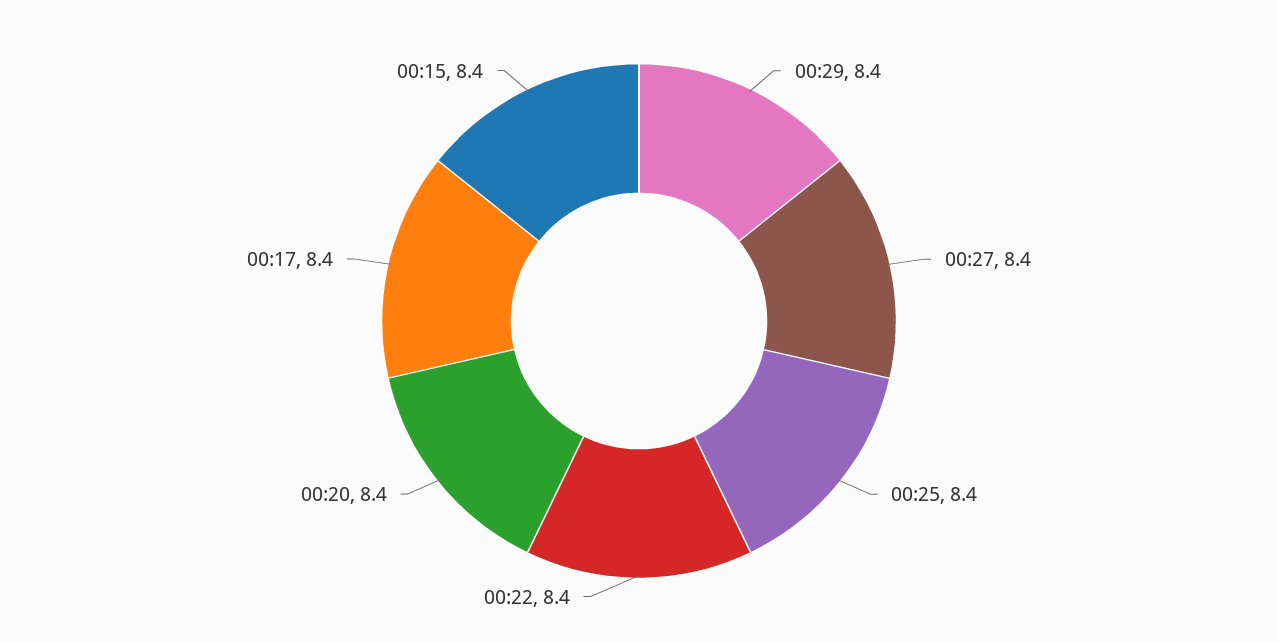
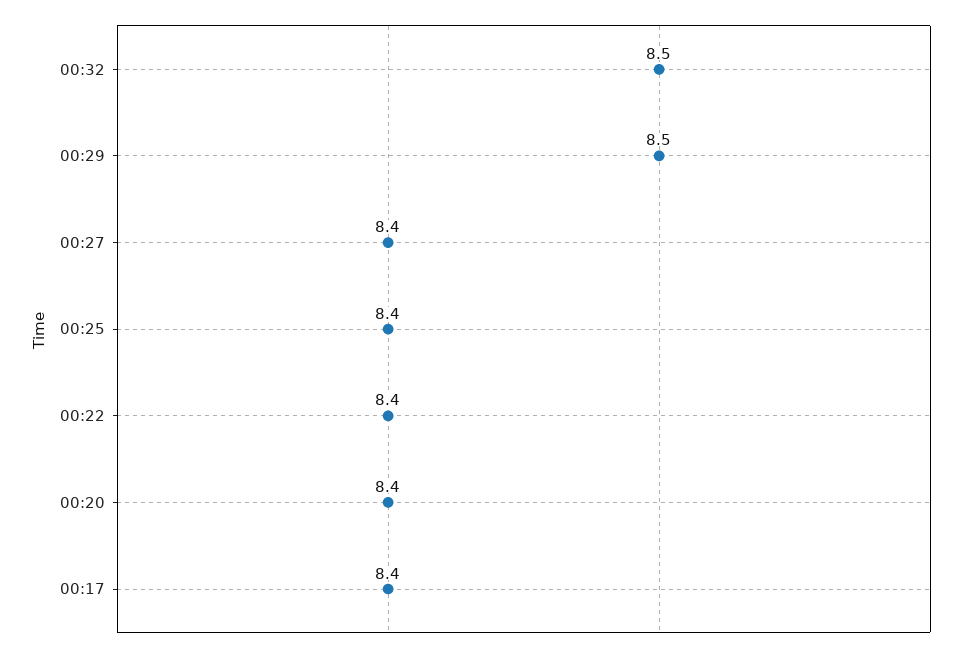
00:29: 8.4 -> 8.5
00:15: 8.4 -> none
00:32: none -> 8.5

